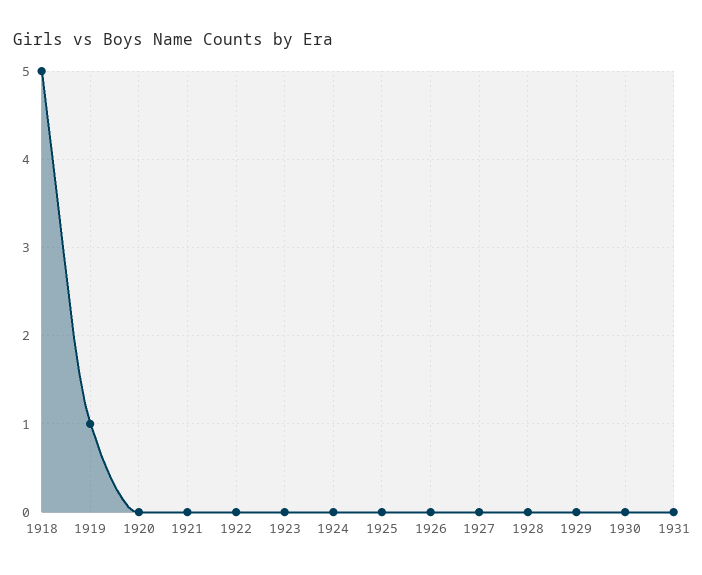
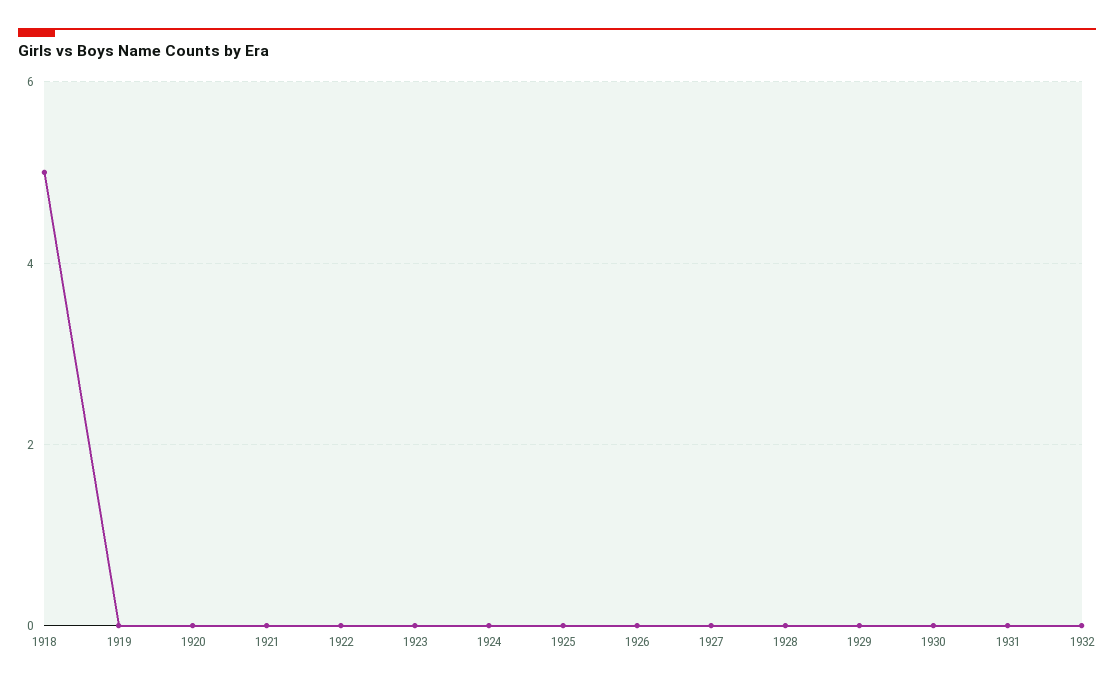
1919: 1 -> 0
1932: none -> 0

